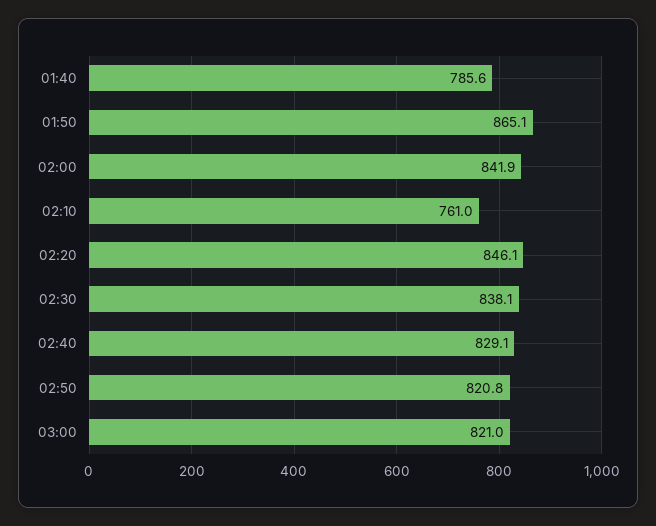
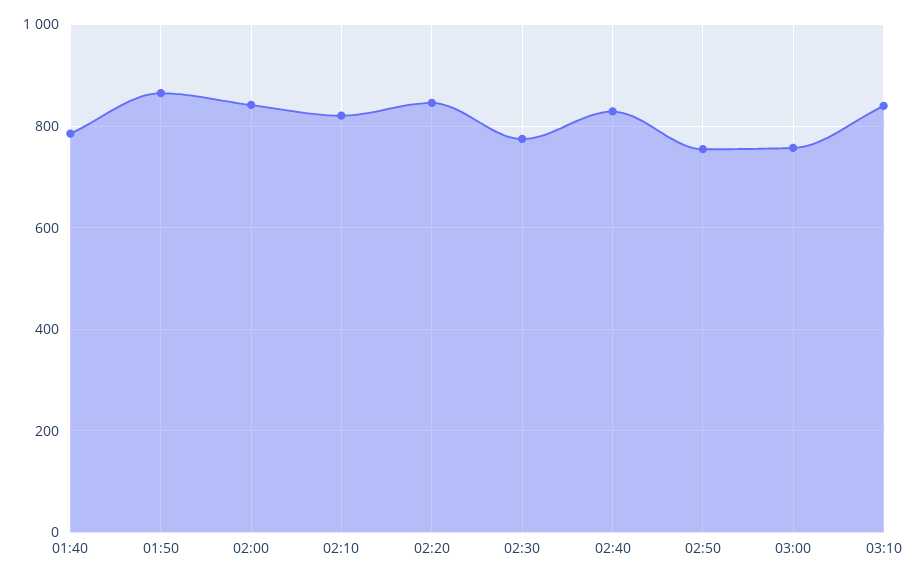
02:10: 761 -> 820
02:30: 838.1 -> 780
02:50: 820.8 -> 760
03:00: 821 -> 760
03:10: none -> 840

